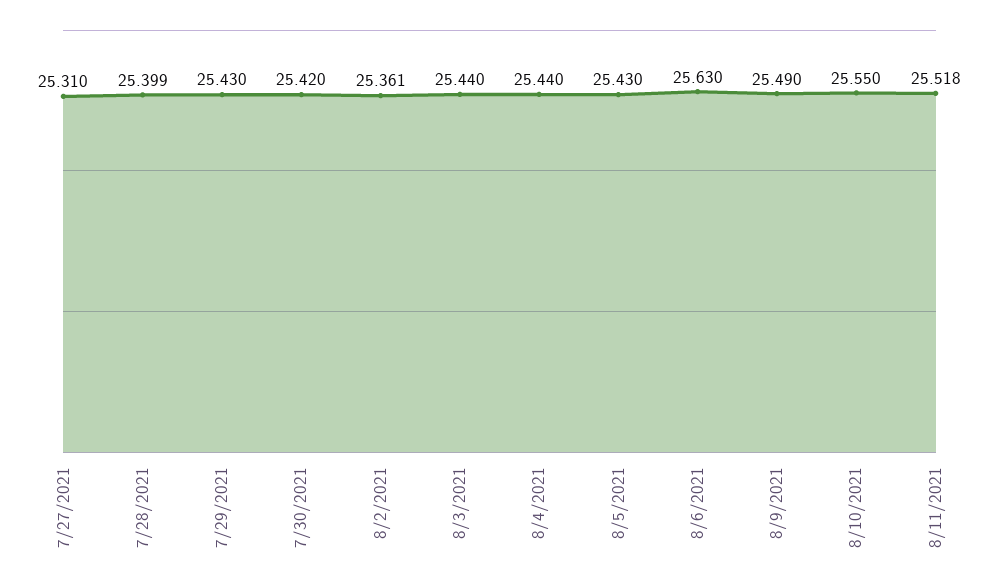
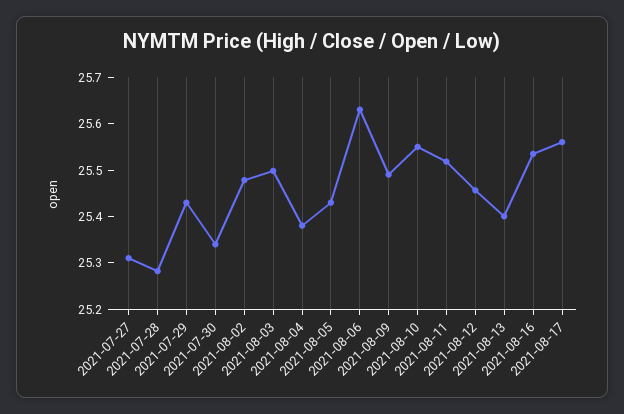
7/28/2021: 25.399 -> 25.28
7/30/2021: 25.42 -> 25.34
8/2/2021: 25.361 -> 25.48
8/3/2021: 25.44 -> 25.5
8/4/2021: 25.44 -> 25.38
2021-08-12: none -> 25.46
2021-08-13: none -> 25.4
2021-08-16: none -> 25.54
2021-08-17: none -> 25.56

